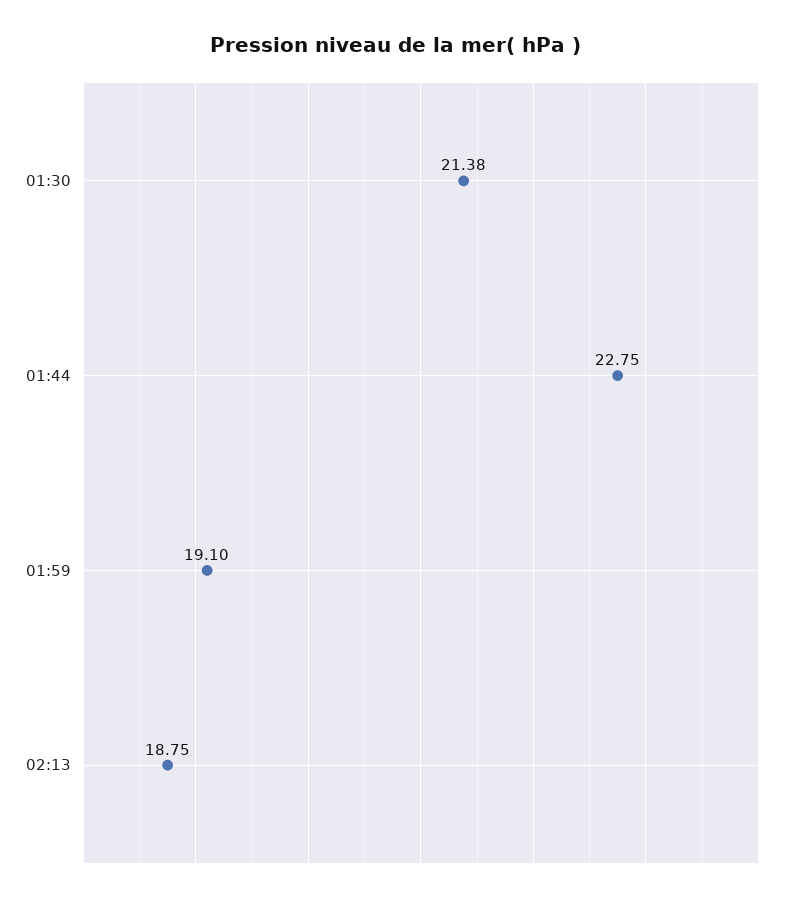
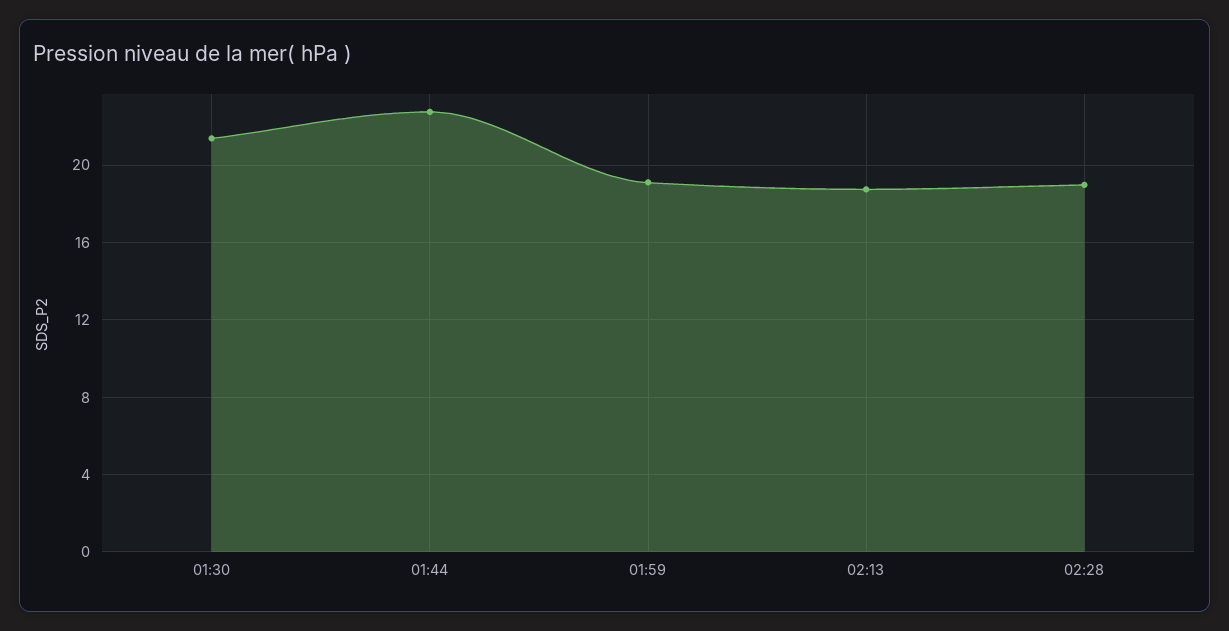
02:28: none -> 19

